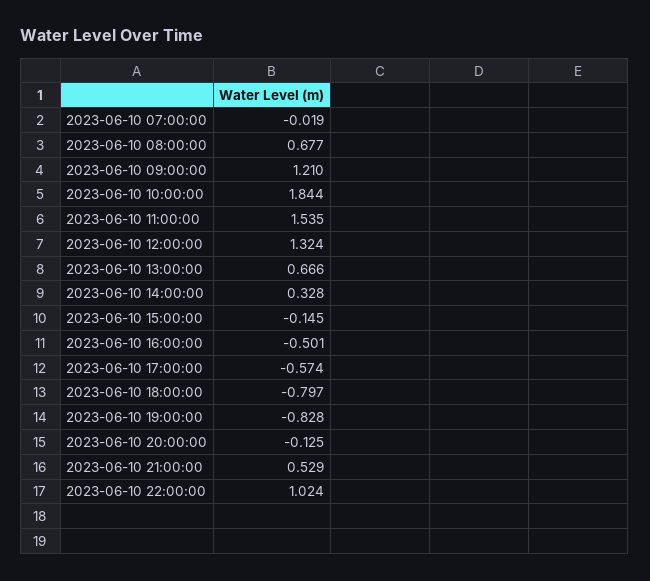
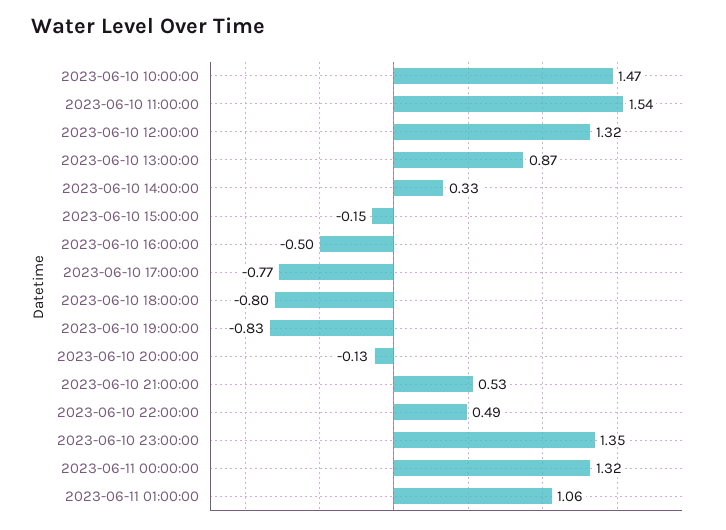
2023-06-10 07:00:00: -0.019 -> none
2023-06-10 08:00:00: 0.677 -> none
2023-06-10 09:00:00: 1.21 -> none
2023-06-10 10:00:00: 1.844 -> 1.47
2023-06-10 13:00:00: 0.666 -> 0.87
2023-06-10 17:00:00: -0.574 -> -0.77
2023-06-10 22:00:00: 1.024 -> 0.49
2023-06-10 23:00:00: none -> 1.35
2023-06-11 00:00:00: none -> 1.32
2023-06-11 01:00:00: none -> 1.06

